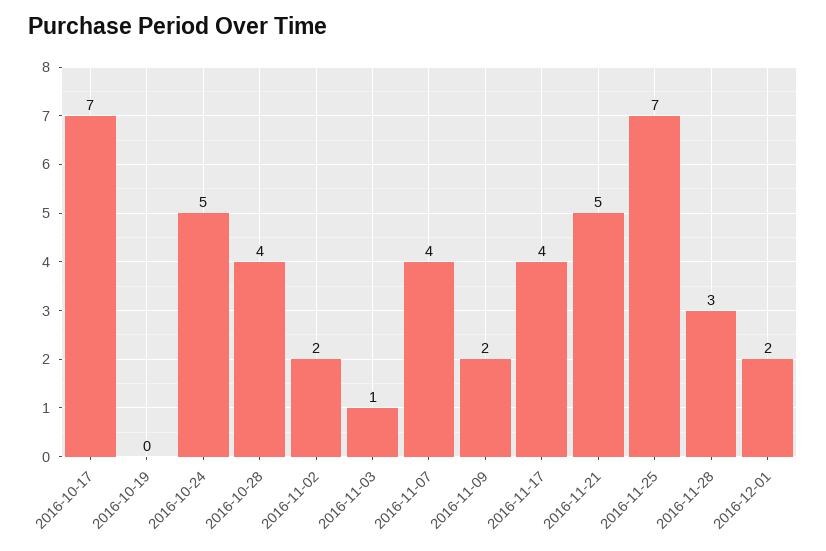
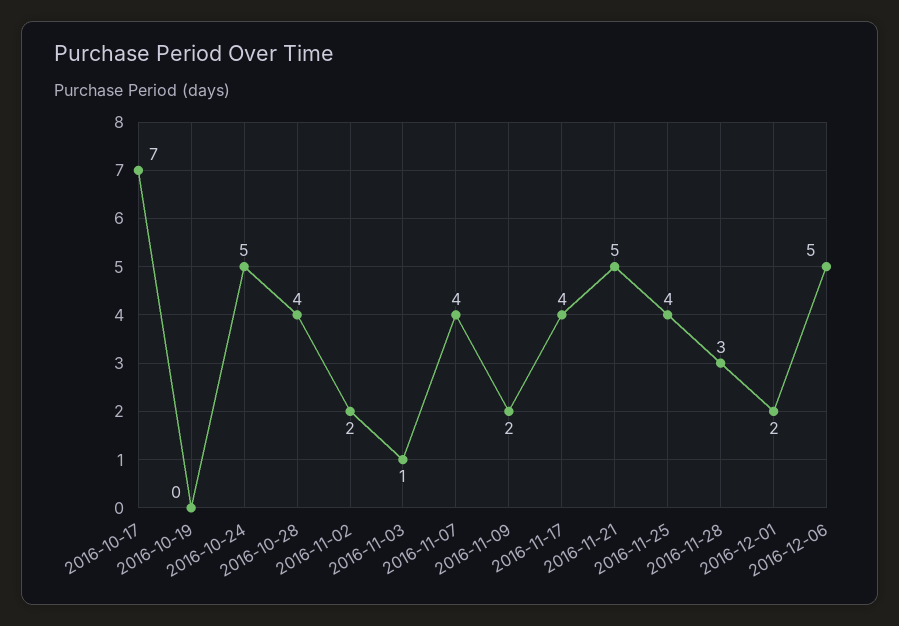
2016-11-25: 7 -> 4
2016-12-06: none -> 5

